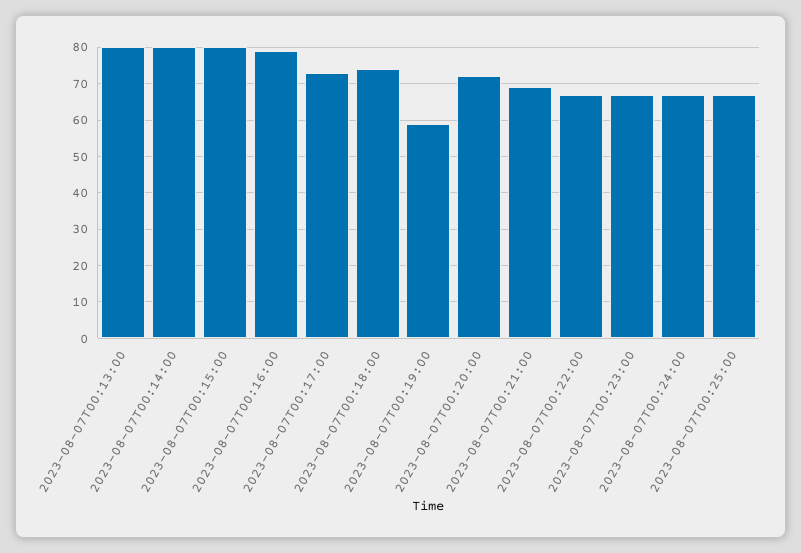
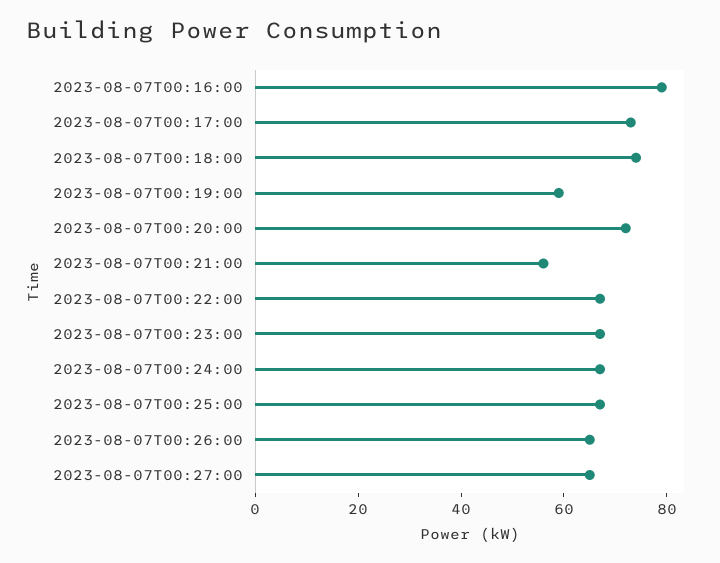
2023-08-07T00:13:00: 80 -> none
2023-08-07T00:14:00: 80 -> none
2023-08-07T00:15:00: 80 -> none
2023-08-07T00:21:00: 70 -> 55
2023-08-07T00:26:00: none -> 65
2023-08-07T00:27:00: none -> 65

